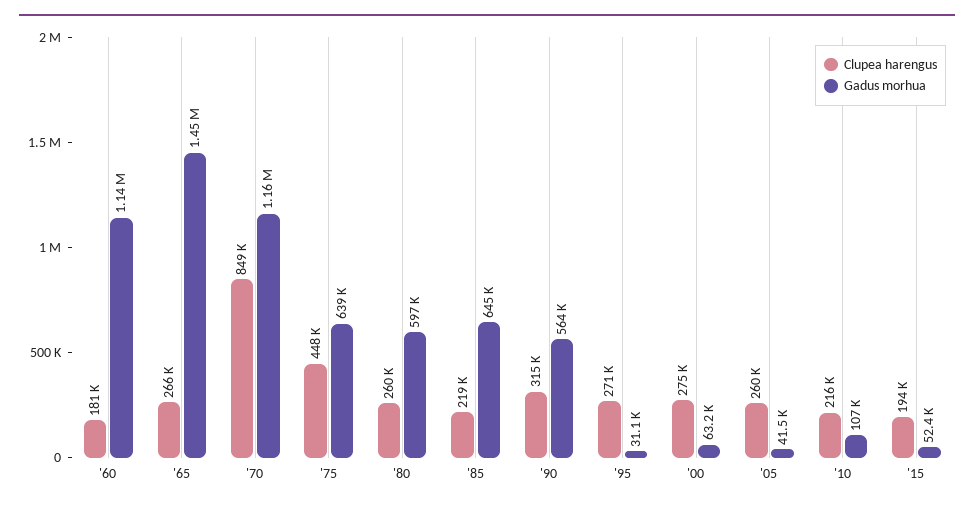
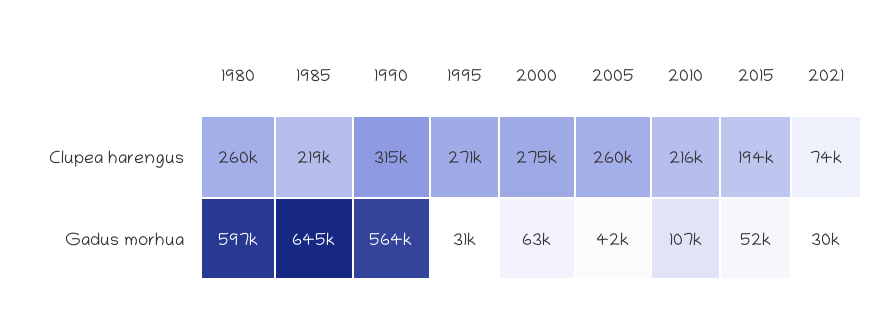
Clupea harengus, '60: 181000 -> none
Gadus morhua, '60: 1140000 -> none
Clupea harengus, '65: 266000 -> none
Gadus morhua, '65: 1450000 -> none
Clupea harengus, '70: 849000 -> none
Gadus morhua, '70: 1160000 -> none
Clupea harengus, '75: 448000 -> none
Gadus morhua, '75: 639000 -> none
Clupea harengus, 2021: none -> 74000
Gadus morhua, 2021: none -> 30000

